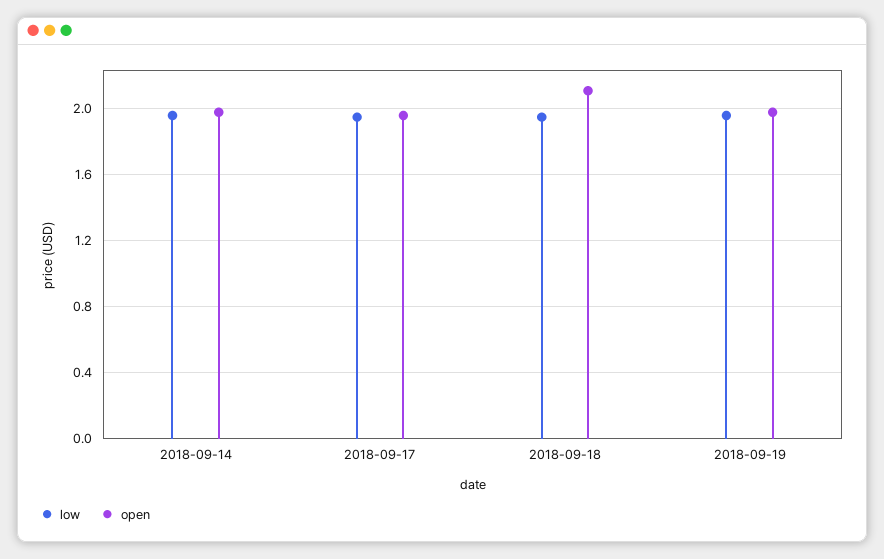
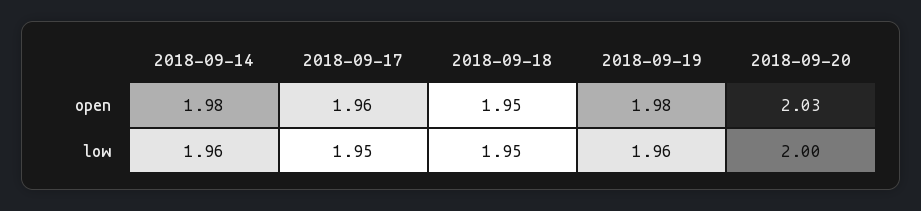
open, 2018-09-18: 2.1 -> 1.95
open, 2018-09-20: none -> 2.03
low, 2018-09-20: none -> 2

